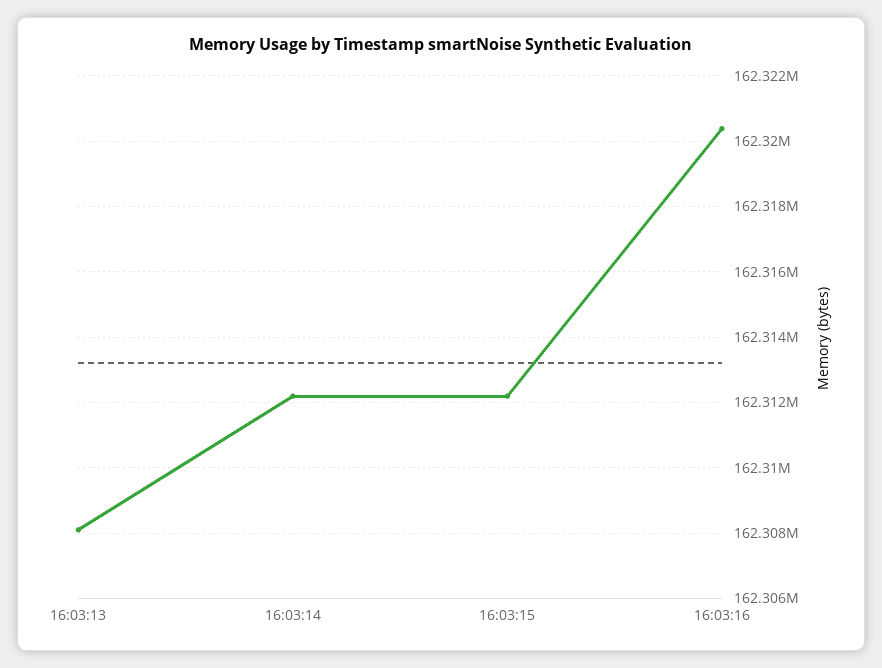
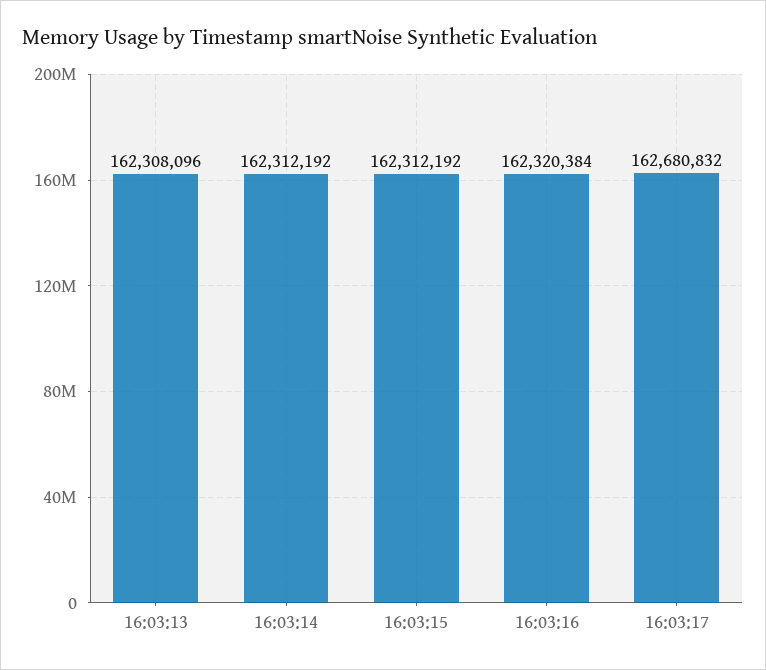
16:03:17: none -> 162680832

